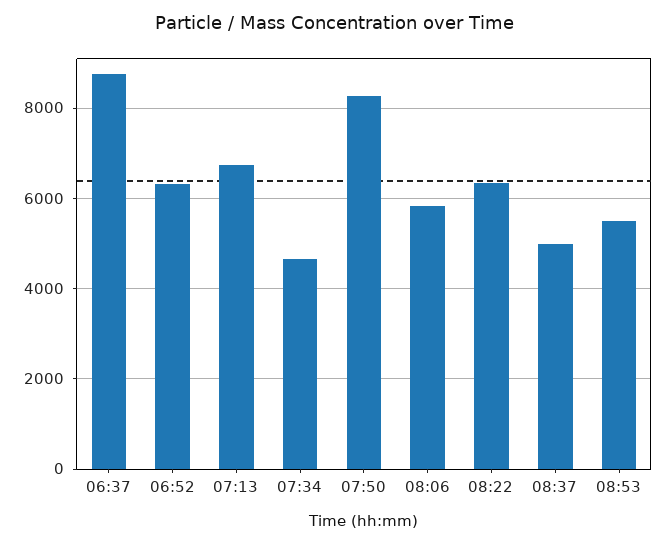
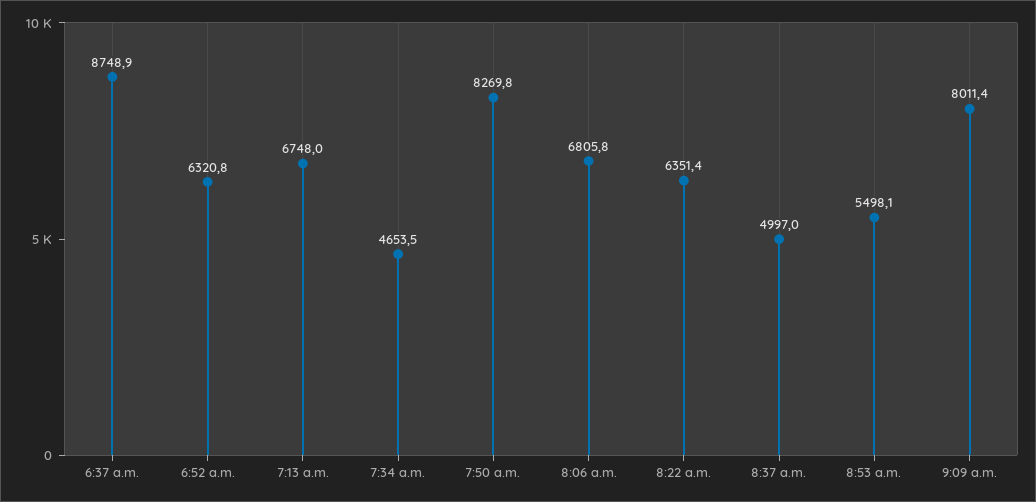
08:06: 5800 -> 6805.8
9:09 a.m.: none -> 8011.4

